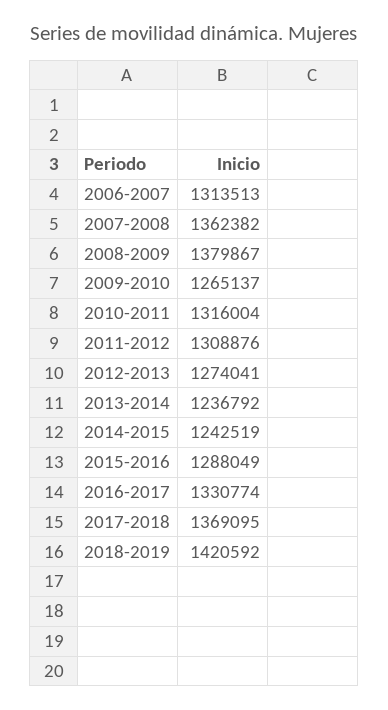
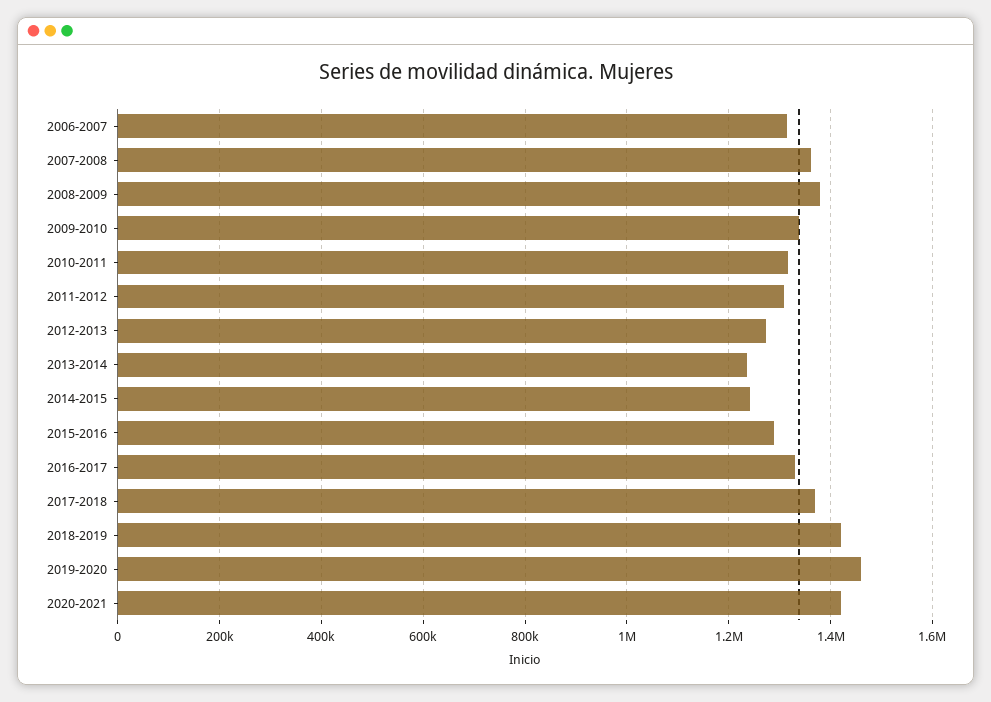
2009-2010: 1265137 -> 1340000
2019-2020: none -> 1460000
2020-2021: none -> 1420000

